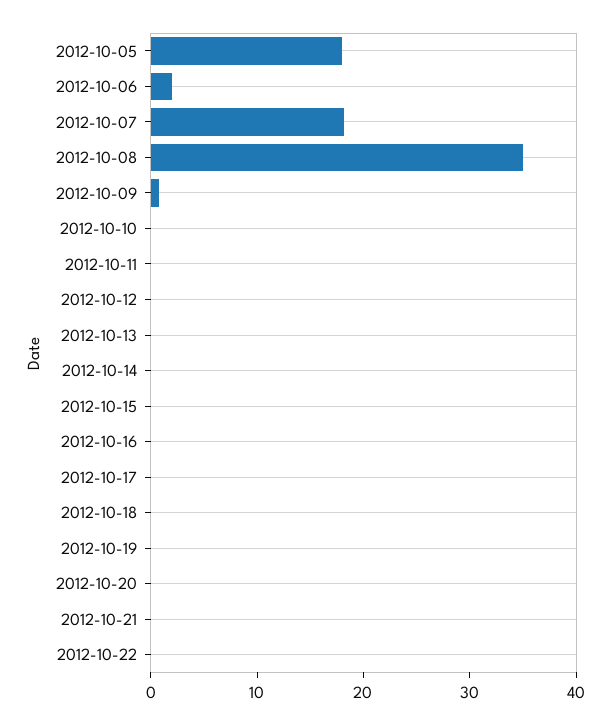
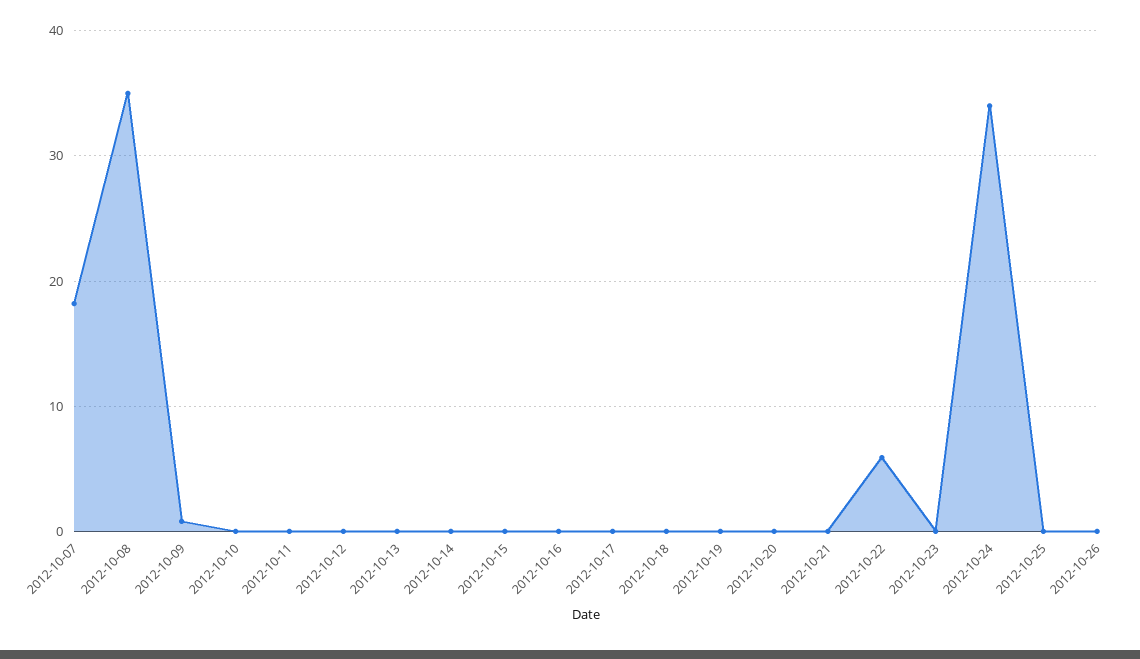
2012-10-05: 18 -> none
2012-10-06: 2 -> none
2012-10-22: 0 -> 6
2012-10-23: none -> 0
2012-10-24: none -> 34
2012-10-25: none -> 0
2012-10-26: none -> 0

